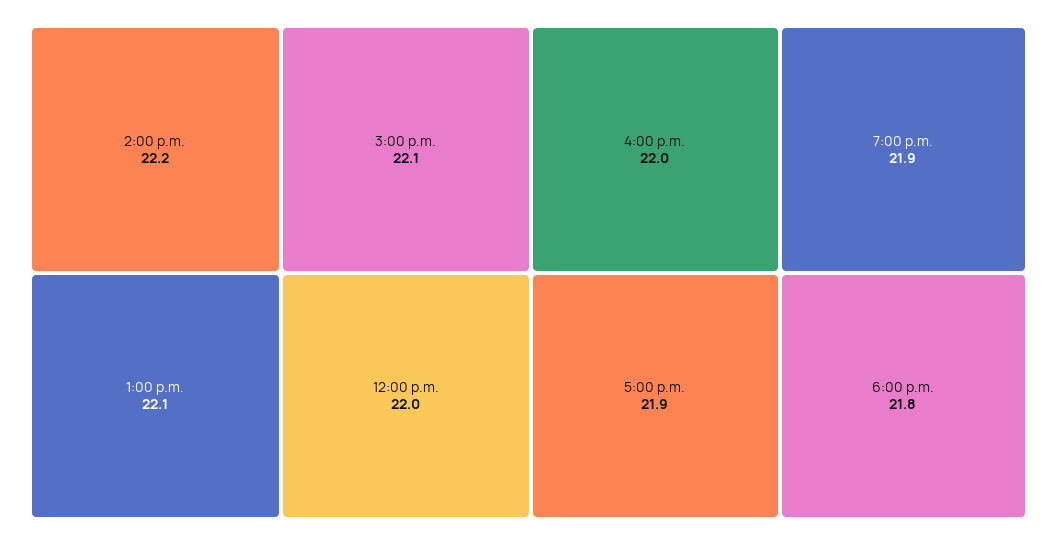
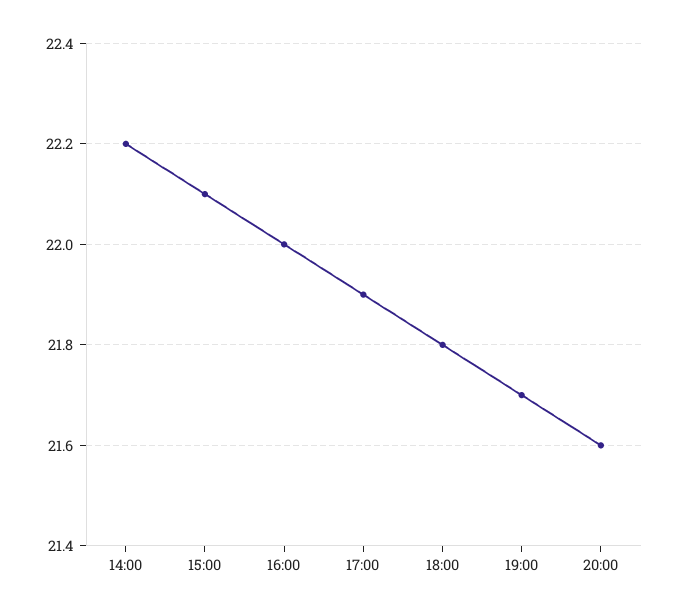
1:00 p.m.: 22.1 -> none
12:00 p.m.: 22 -> none
7:00 p.m.: 21.9 -> 21.7
20:00: none -> 21.6

